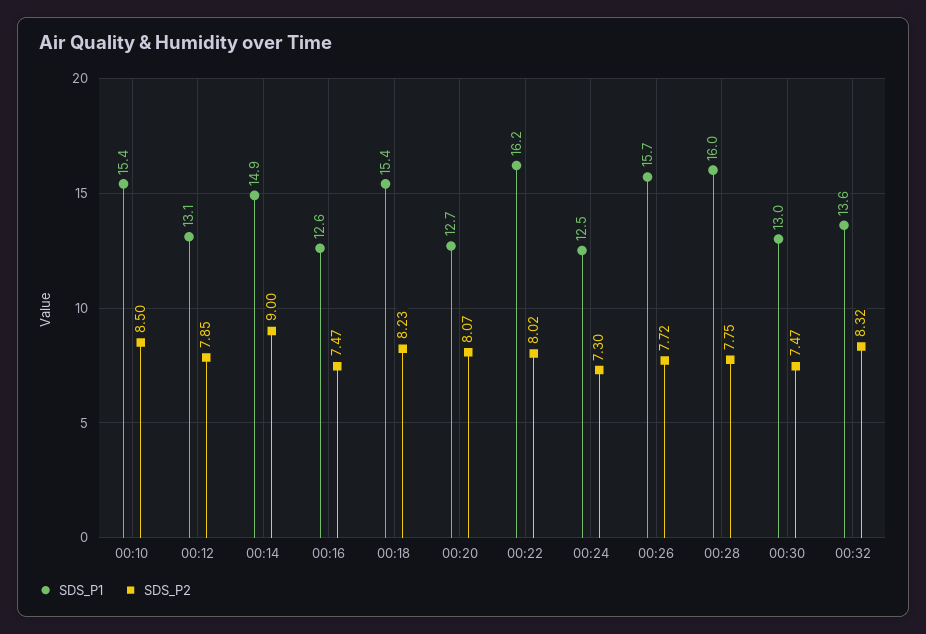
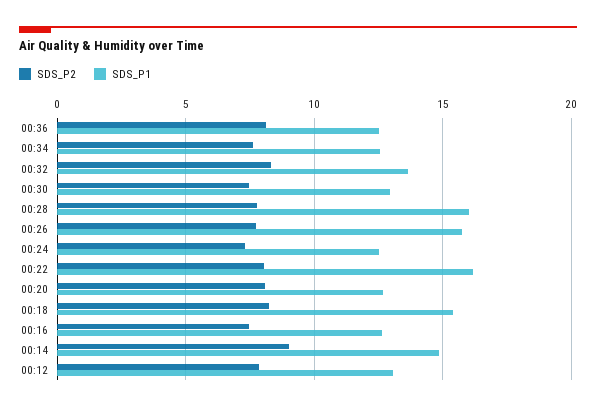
SDS_P1, 00:10: 15.4 -> none
SDS_P2, 00:10: 8.5 -> none
SDS_P2, 00:36: none -> 8
SDS_P1, 00:36: none -> 12.5
SDS_P2, 00:34: none -> 7.5
SDS_P1, 00:34: none -> 12.5

